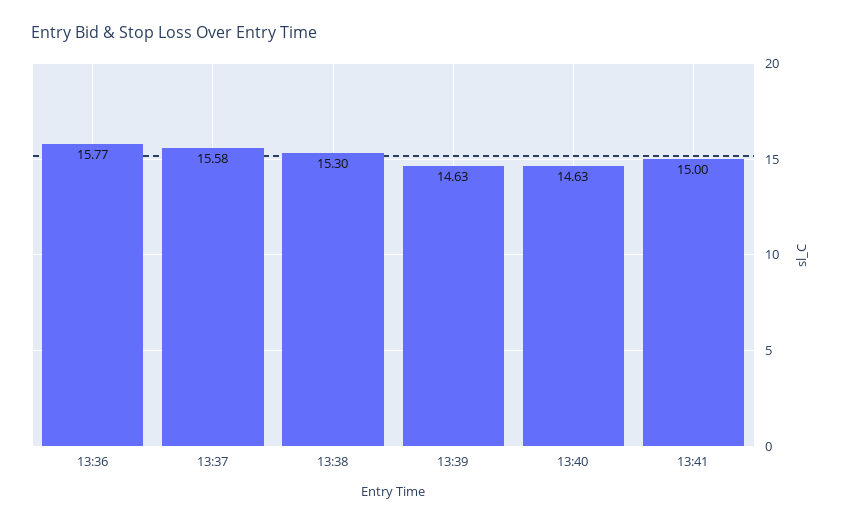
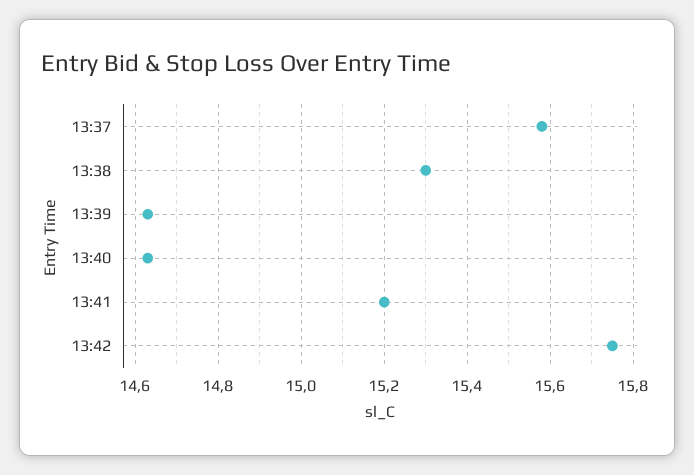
13:36: 15.77 -> none
13:41: 15 -> 15.2
13:42: none -> 15.75

